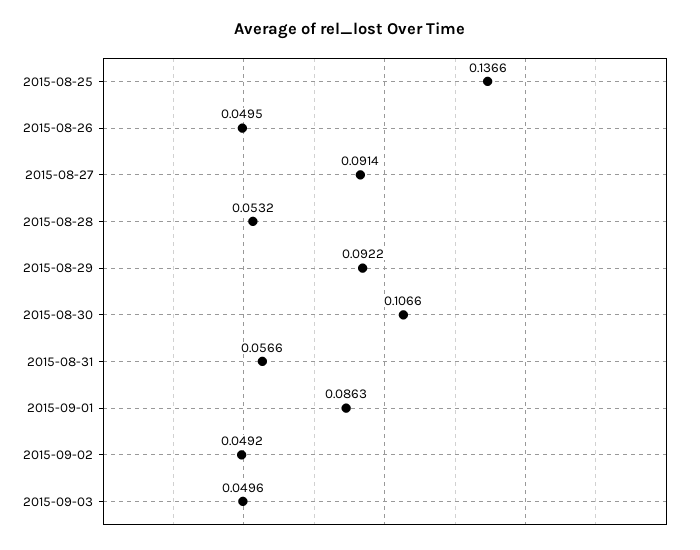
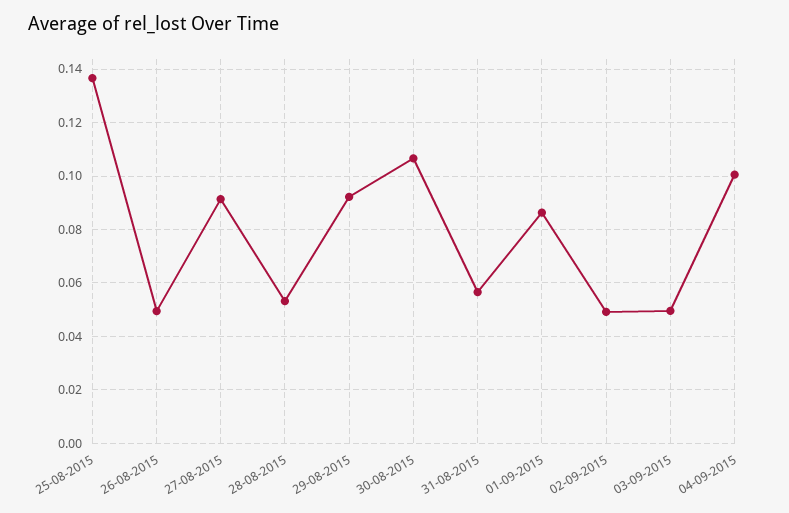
04-09-2015: none -> 0.1

